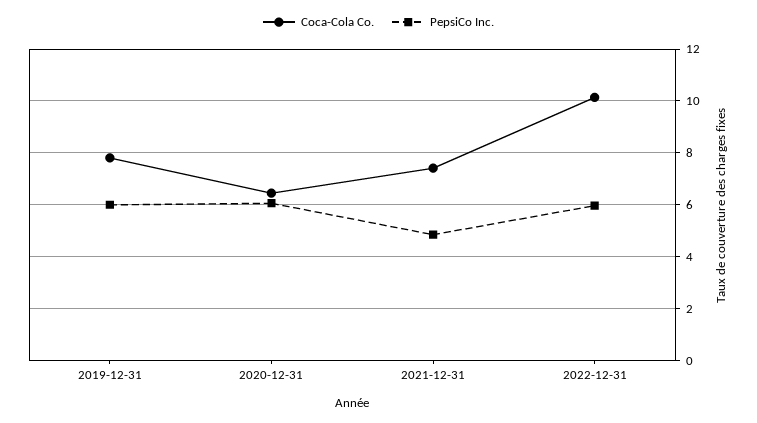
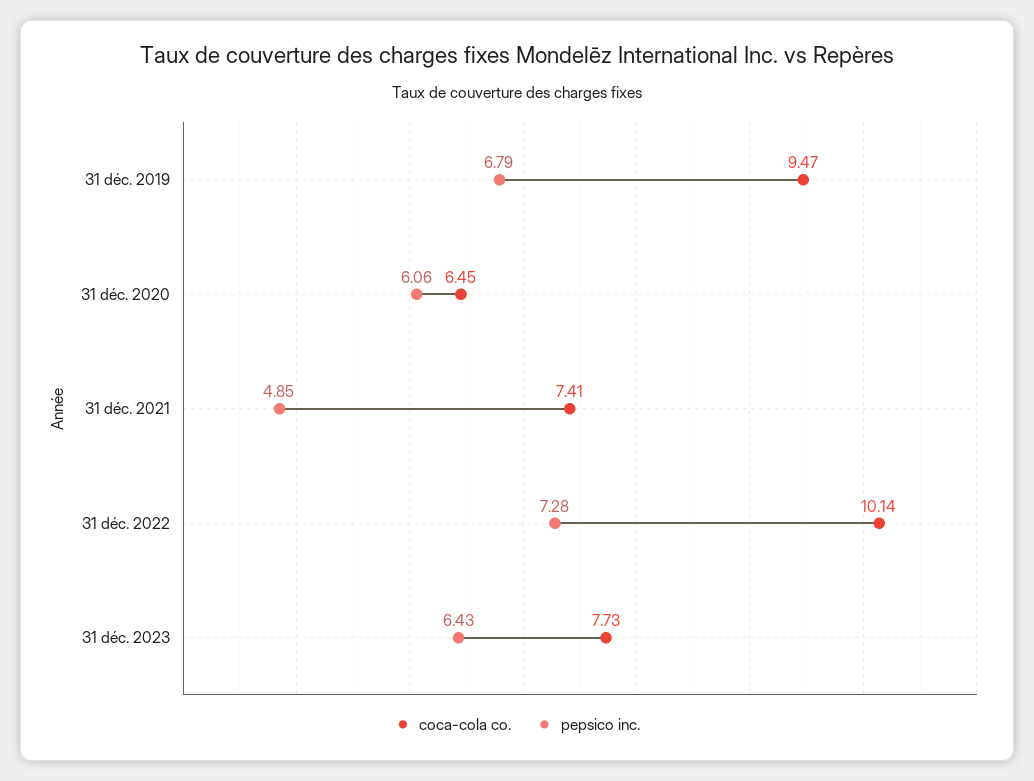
Coca-Cola Co., 2019-12-31: 7.75 -> 9.47
PepsiCo Inc., 2019-12-31: 6 -> 6.79
PepsiCo Inc., 2022-12-31: 6 -> 7.28
Coca-Cola Co., 31 déc. 2023: none -> 7.73
PepsiCo Inc., 31 déc. 2023: none -> 6.43

